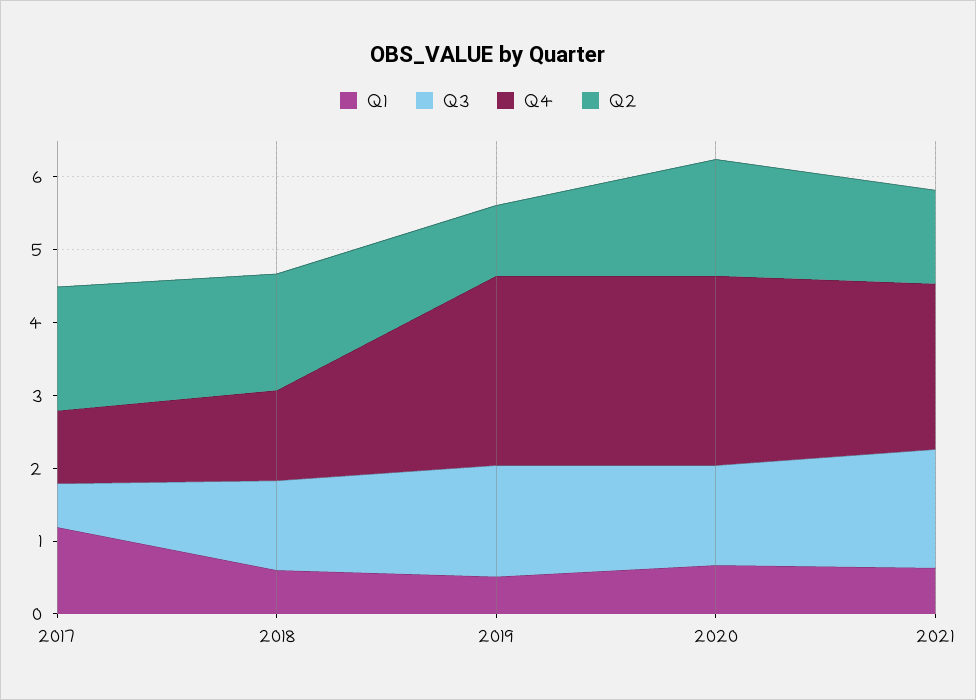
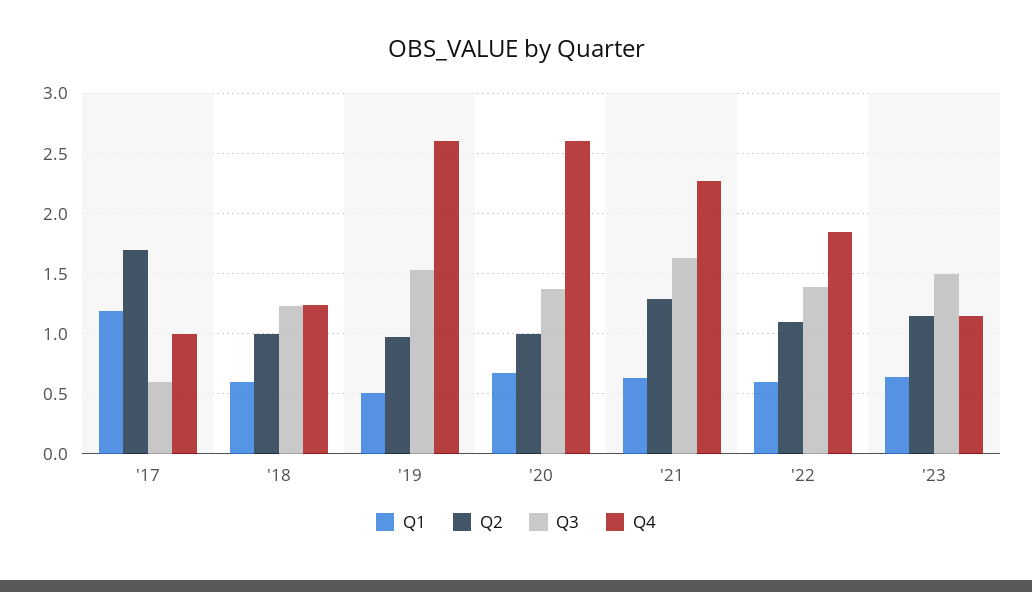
Q2, 2018: 1.6 -> 1
Q2, 2020: 1.6 -> 1
Q1, '22: none -> 0.6
Q2, '22: none -> 1.1
Q3, '22: none -> 1.4
Q4, '22: none -> 1.85
Q1, '23: none -> 0.65
Q2, '23: none -> 1.15
Q3, '23: none -> 1.5
Q4, '23: none -> 1.15

